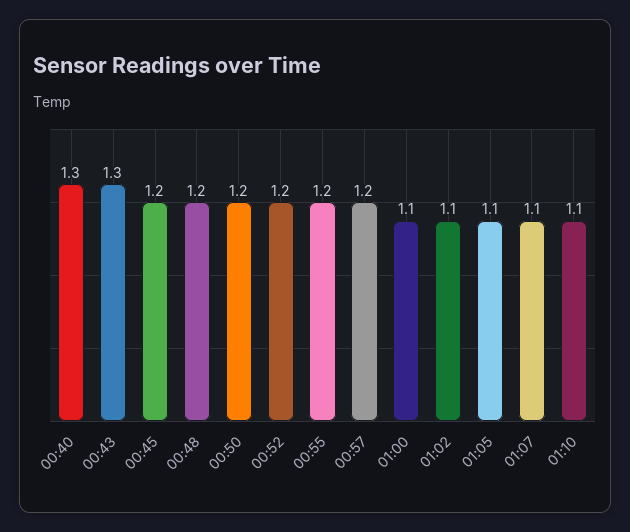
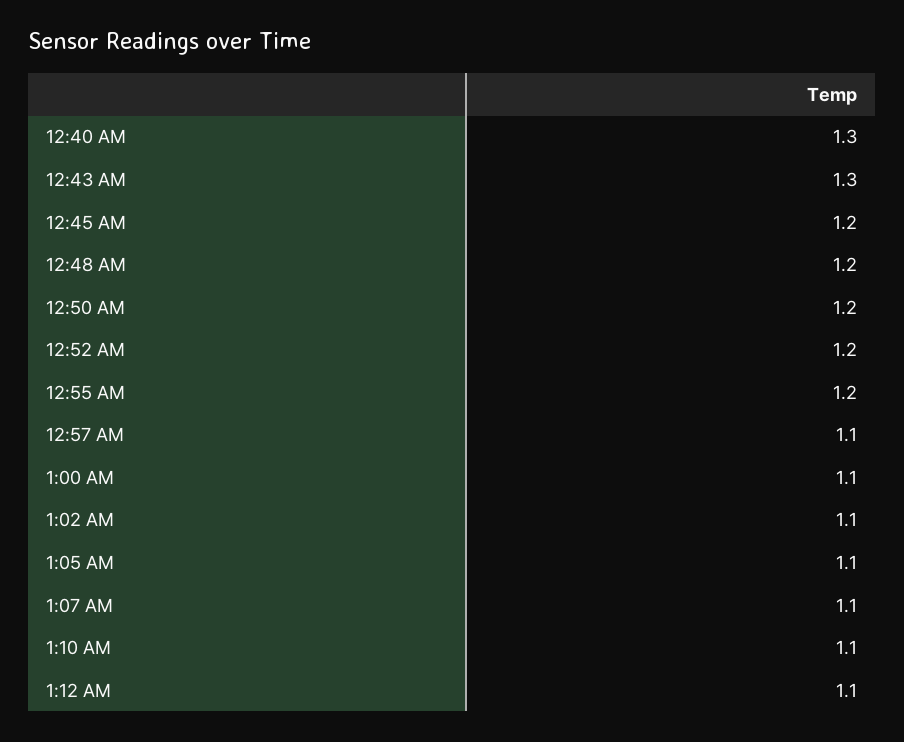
00:57: 1.2 -> 1.1
1:12 AM: none -> 1.1

